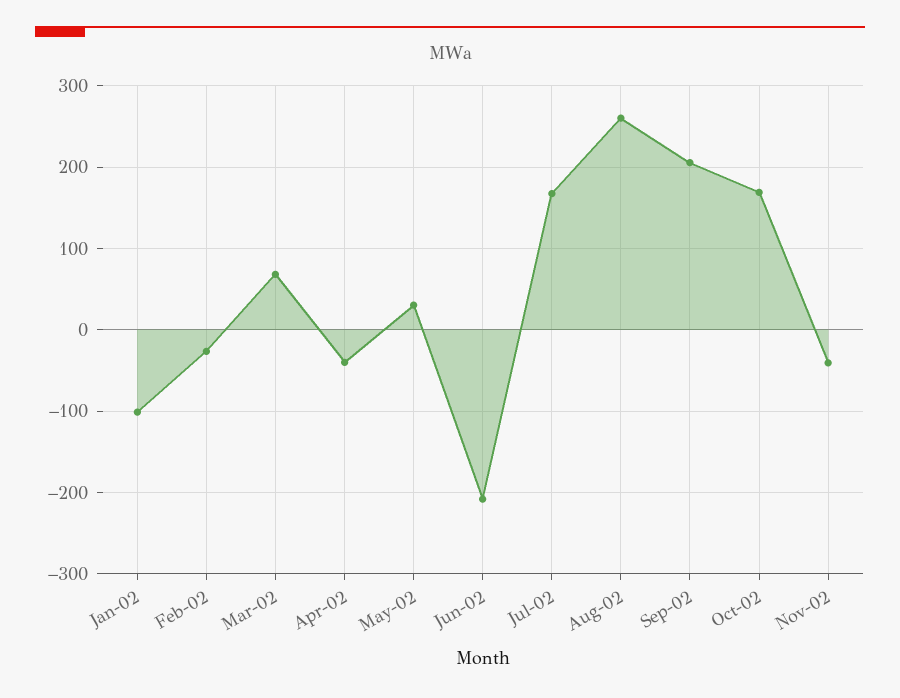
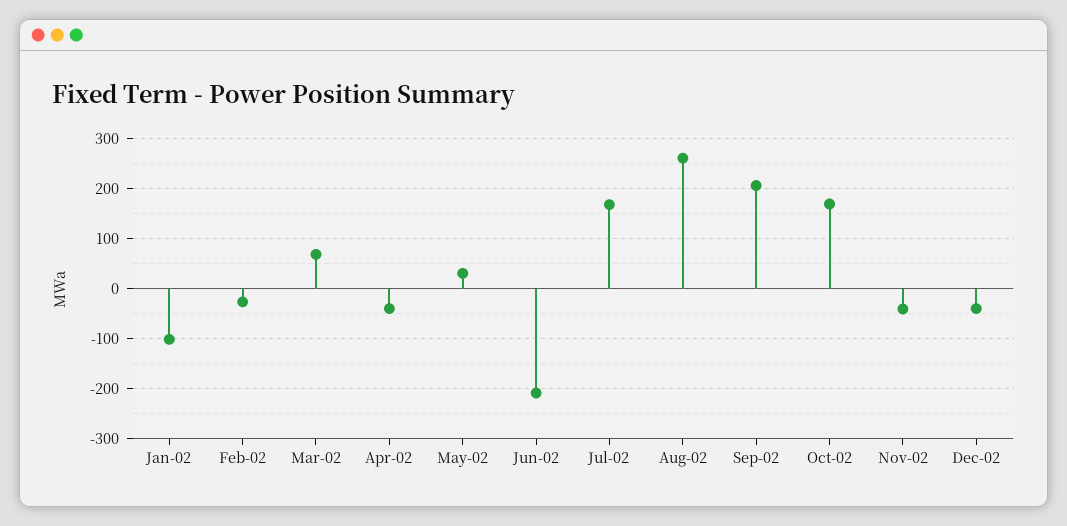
Dec-02: none -> -40

